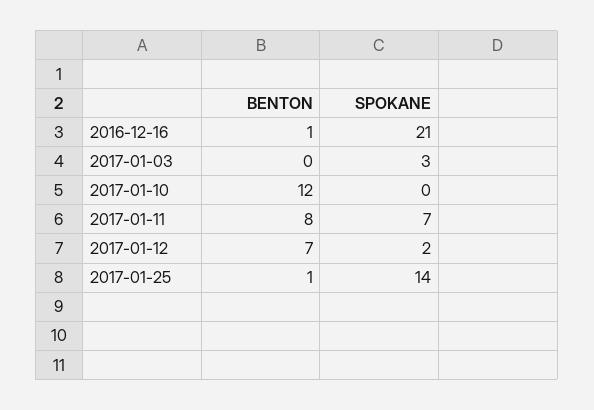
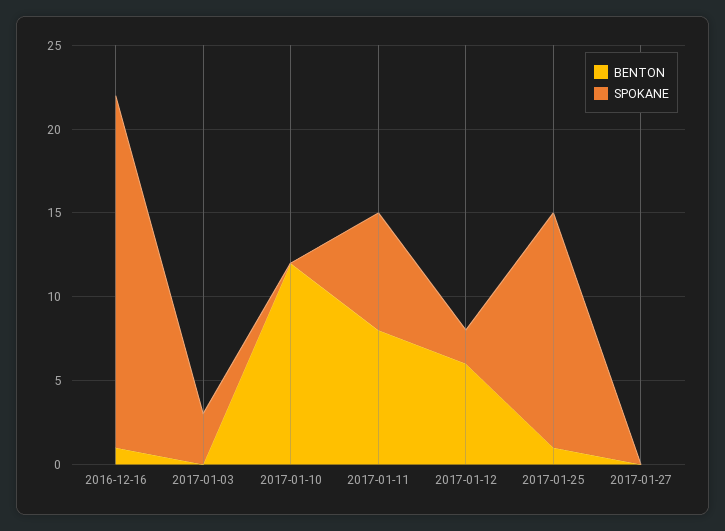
BENTON, 2017-01-12: 7 -> 6
BENTON, 2017-01-27: none -> 0
SPOKANE, 2017-01-27: none -> 0

